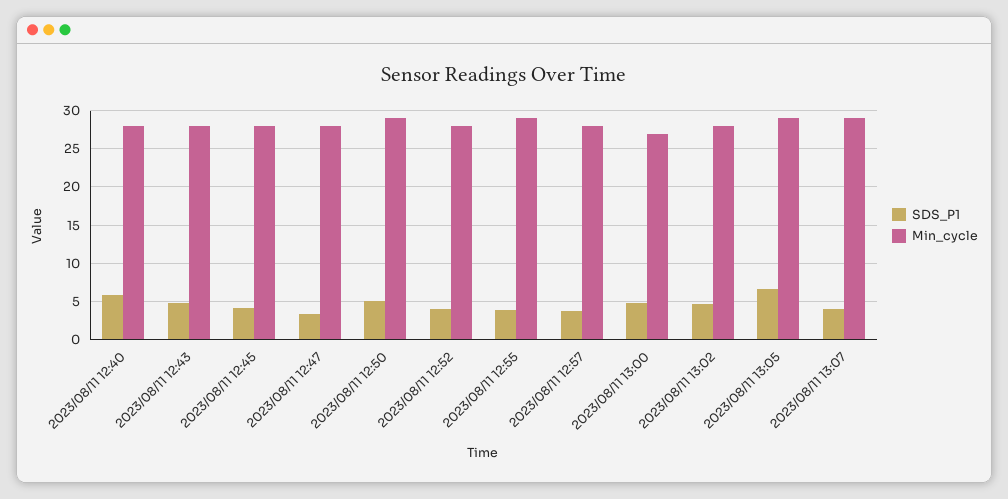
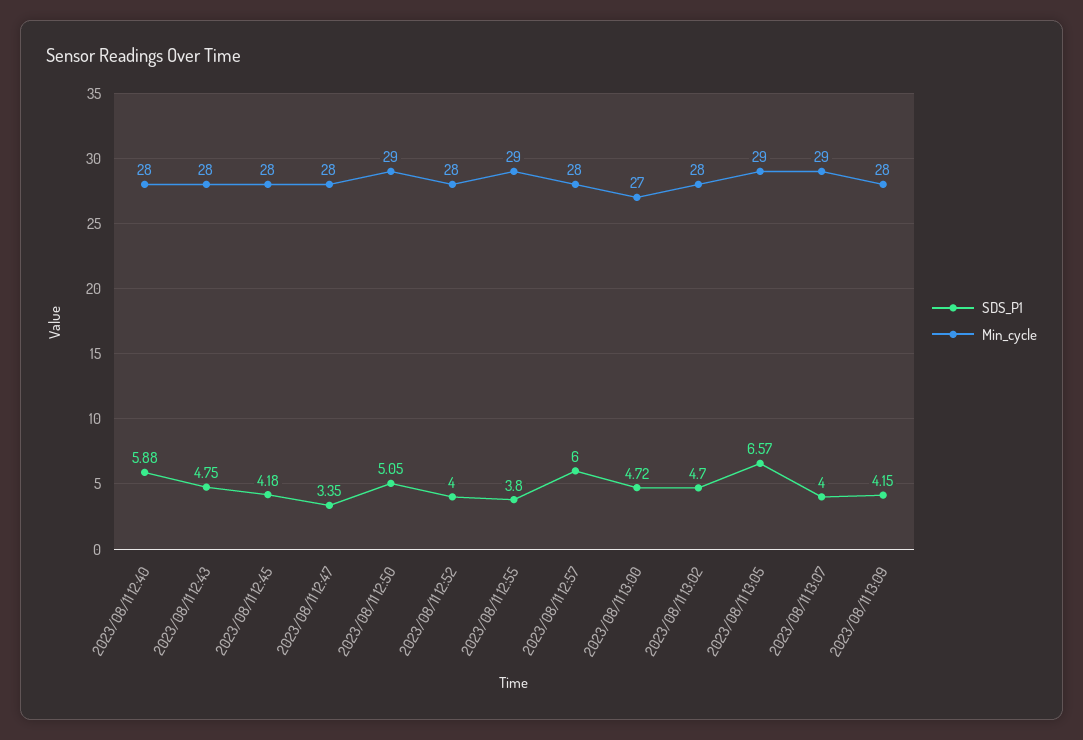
SDS_P1, 2023/08/11 12:57: 4 -> 6
SDS_P1, 2023/08/11 13:09: none -> 4.15
Min_cycle, 2023/08/11 13:09: none -> 28

